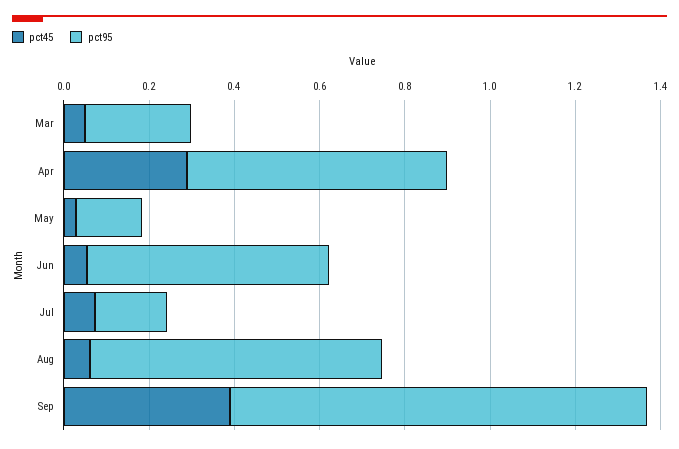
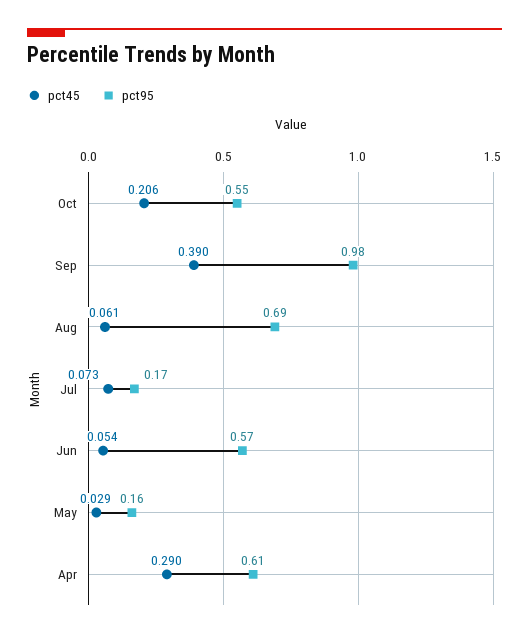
pct45, Mar: 0.05 -> none
pct95, Mar: 0.25 -> none
pct45, Oct: none -> 0.206
pct95, Oct: none -> 0.55

